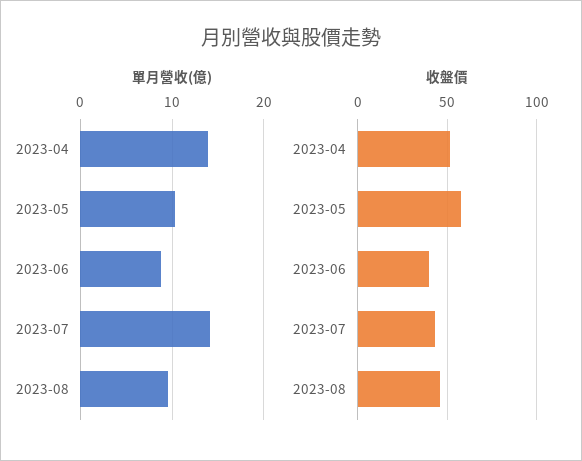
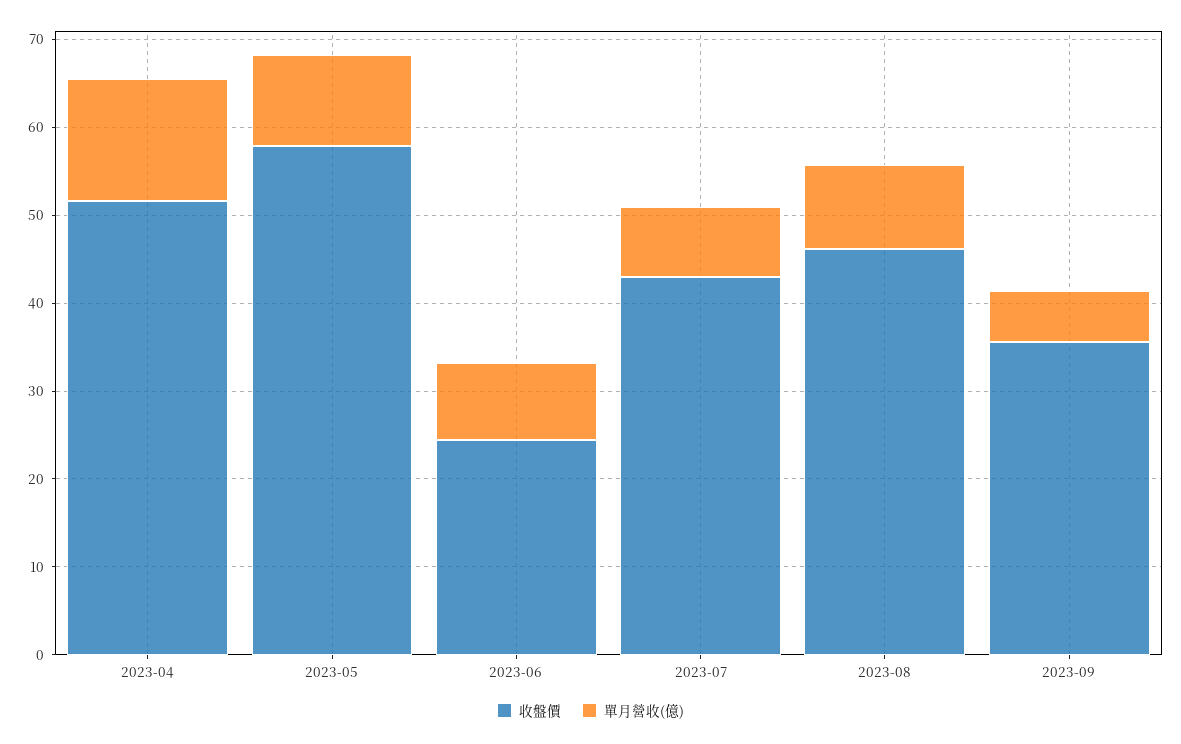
單月營收(億), 2023-07: 14 -> 8
收盤價, 2023-06: 40 -> 24
收盤價, 2023-09: none -> 36
單月營收(億), 2023-09: none -> 6

